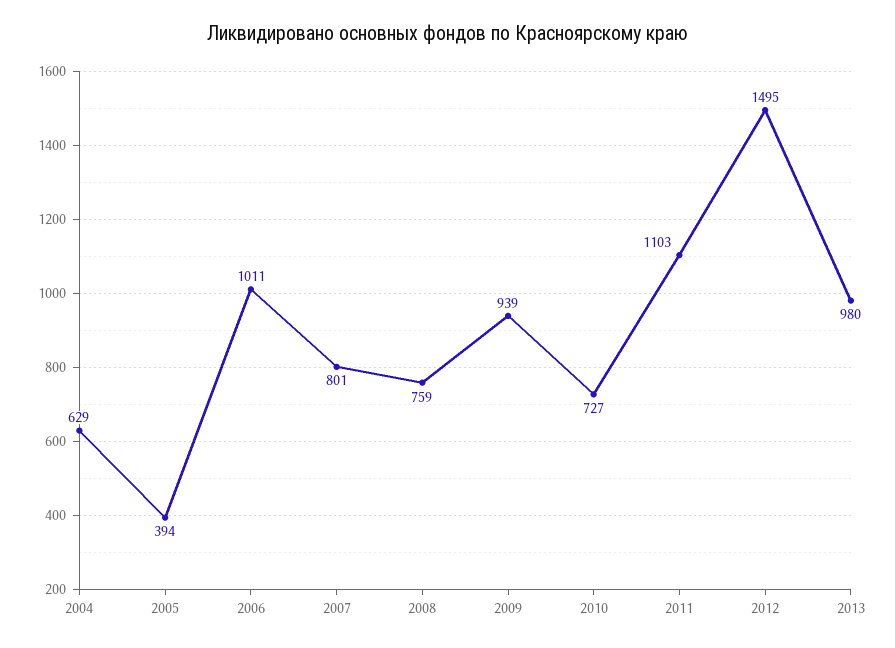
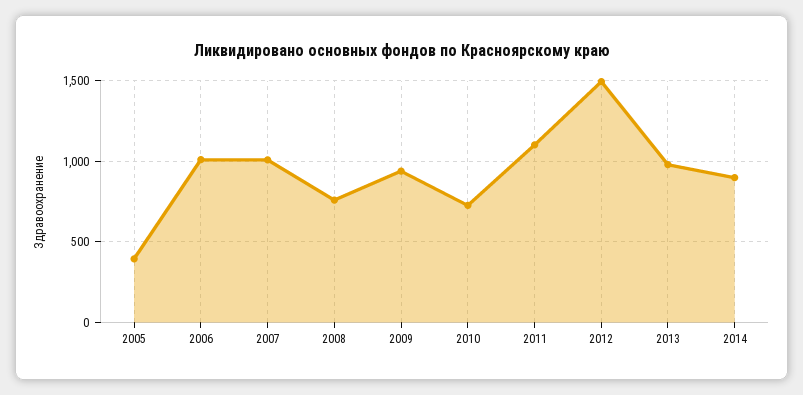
2004: 629 -> none
2007: 801 -> 1000
2014: none -> 900

